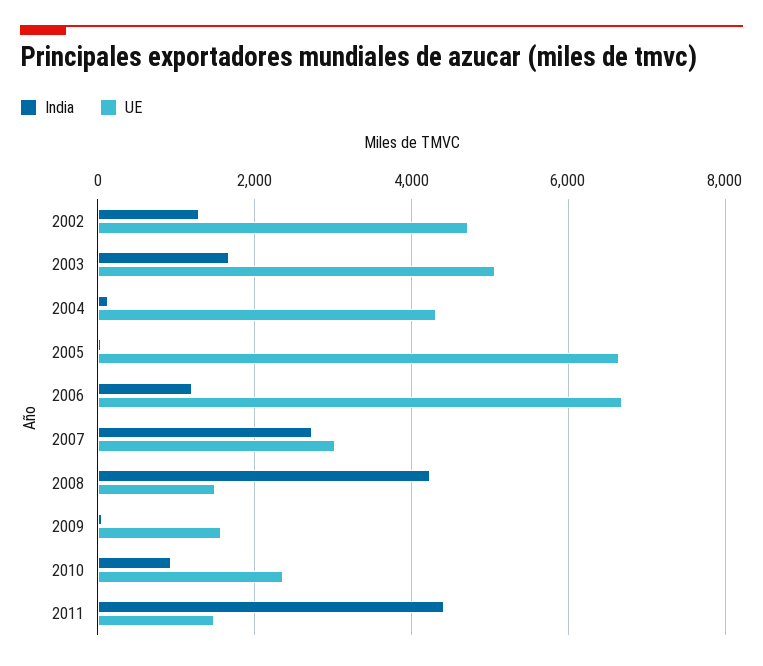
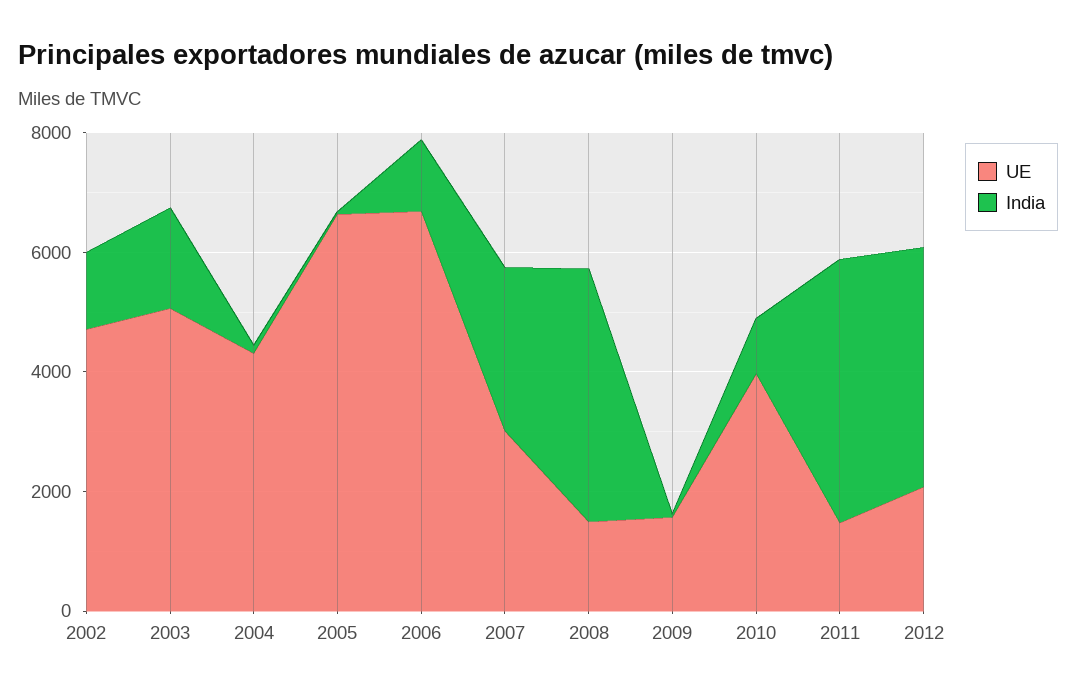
UE, 2010: 2400 -> 4000
UE, 2012: none -> 2000
India, 2012: none -> 4000

